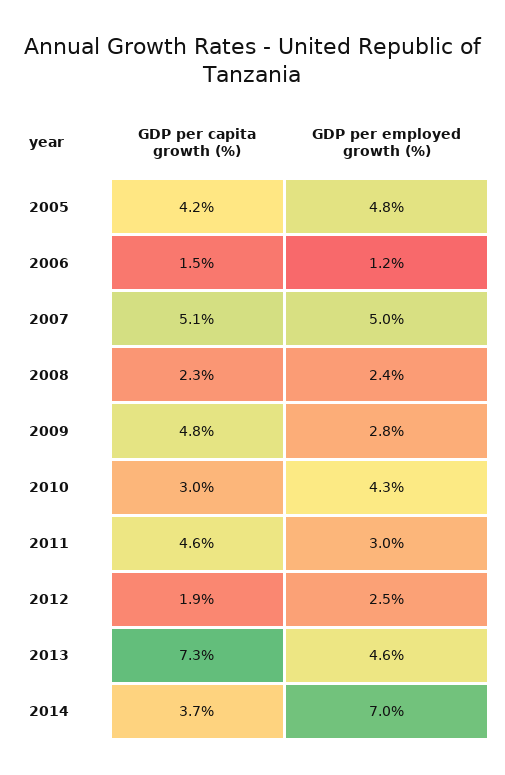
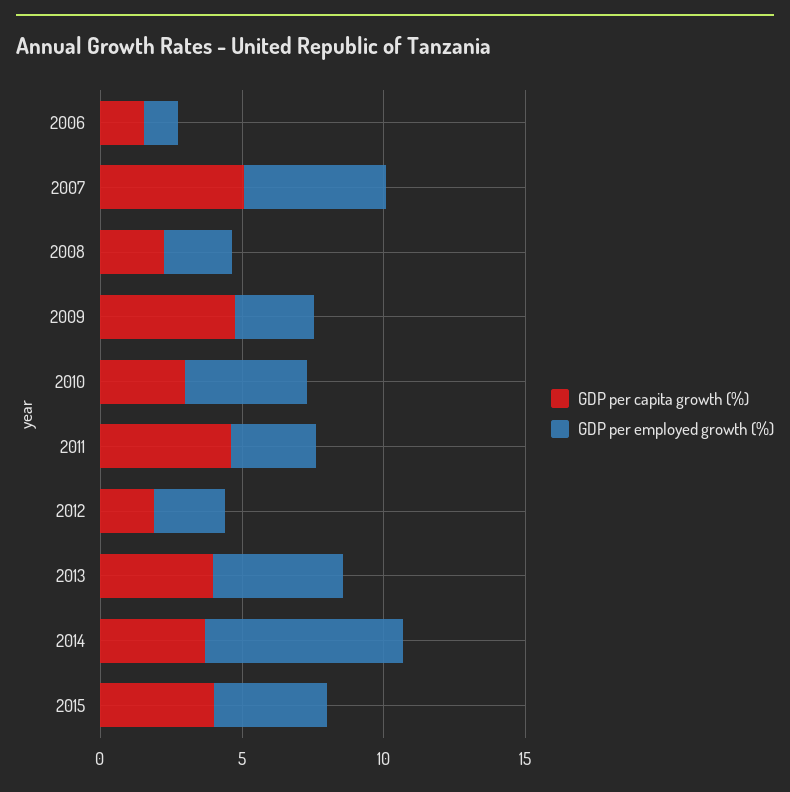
GDP per capita growth (%), 2005: 4.2 -> none
GDP per employed growth (%), 2005: 4.8 -> none
GDP per capita growth (%), 2013: 7.3 -> 4
GDP per capita growth (%), 2015: none -> 4
GDP per employed growth (%), 2015: none -> 4

